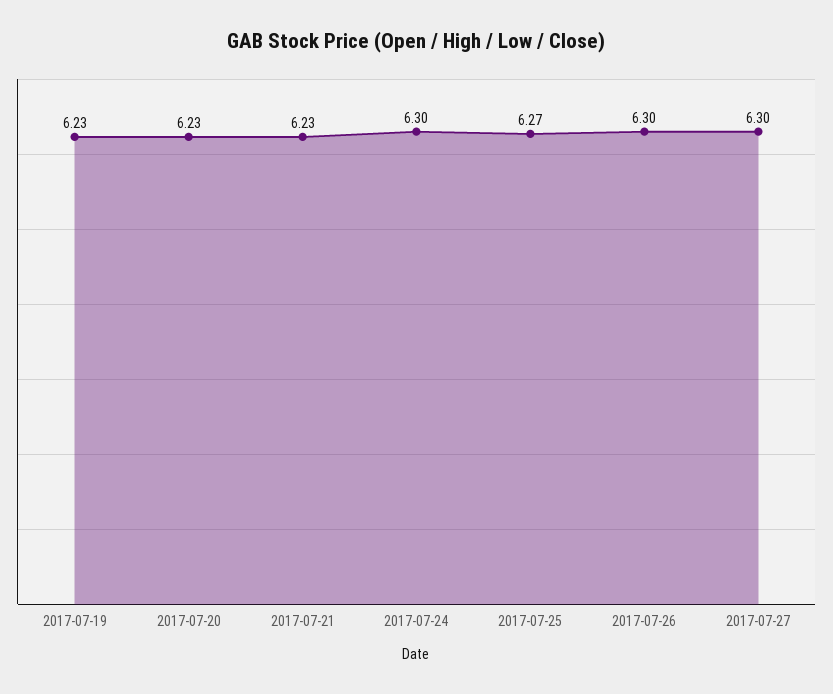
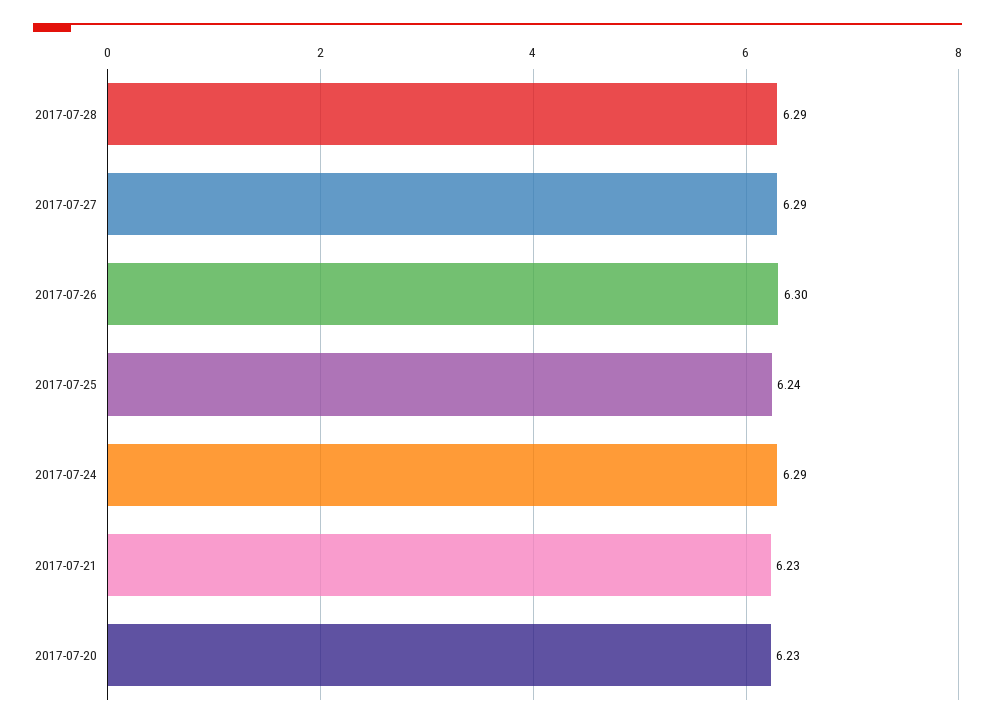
2017-07-19: 6.23 -> none
2017-07-24: 6.3 -> 6.29
2017-07-25: 6.27 -> 6.24
2017-07-27: 6.3 -> 6.29
2017-07-28: none -> 6.29

